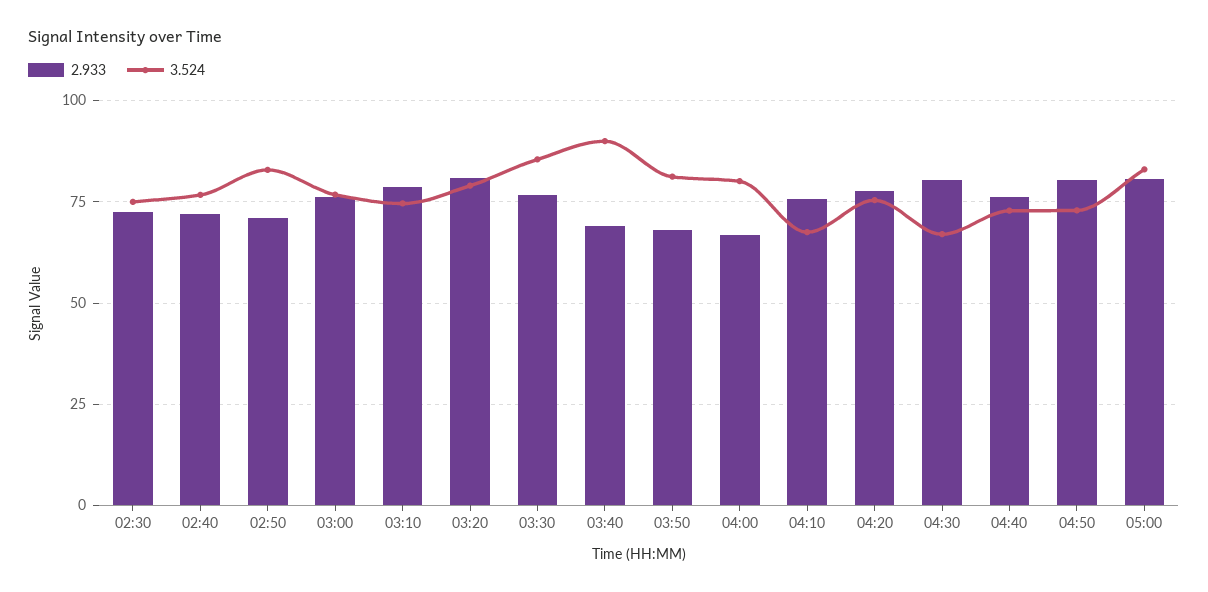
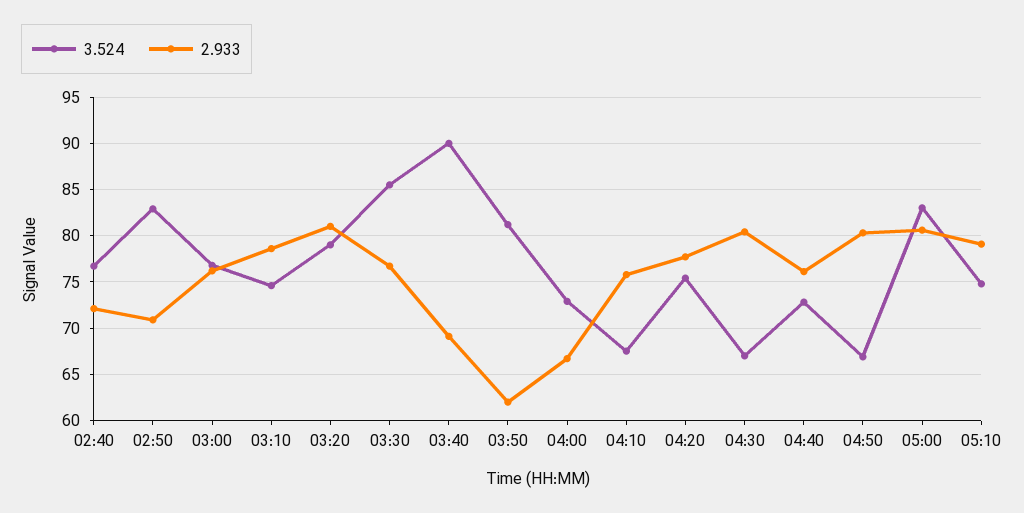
2.933, 02:30: 72.5 -> none
3.524, 02:30: 75 -> none
2.933, 03:50: 67.5 -> 62
3.524, 04:00: 80 -> 73
3.524, 04:50: 72.5 -> 67
3.524, 05:10: none -> 75
2.933, 05:10: none -> 79

